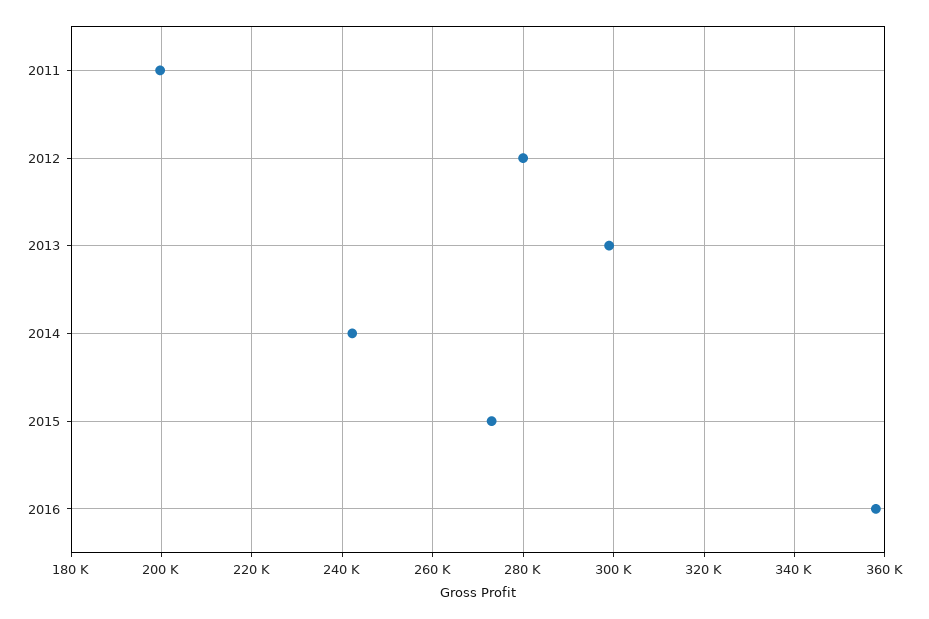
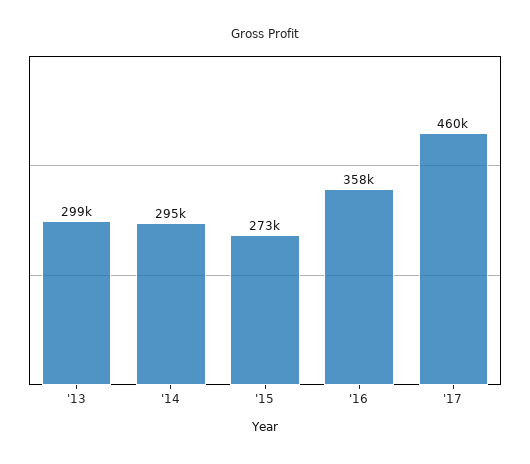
2011: 200000 -> none
2012: 280000 -> none
2014: 242000 -> 295000
'17: none -> 460000

